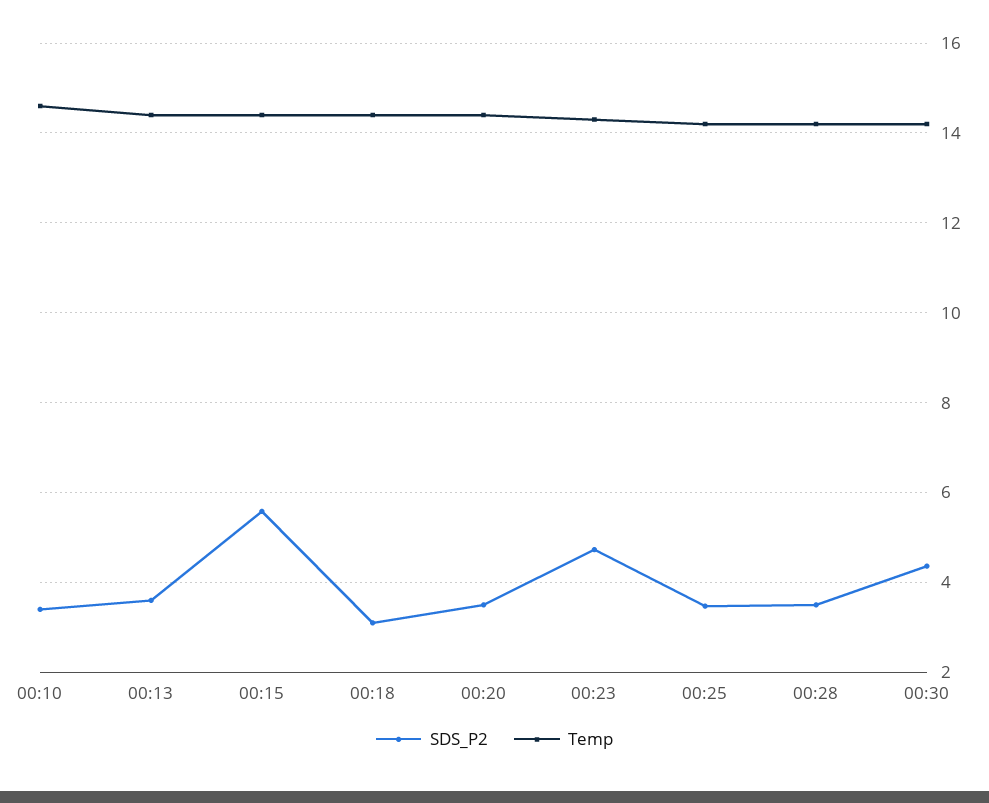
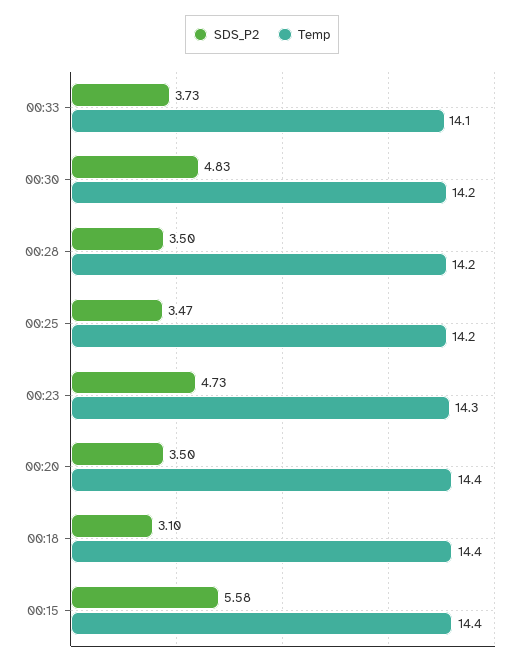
SDS_P2, 00:10: 3.4 -> none
Temp, 00:10: 14.6 -> none
SDS_P2, 00:13: 3.6 -> none
Temp, 00:13: 14.4 -> none
SDS_P2, 00:30: 4.4 -> 4.83
SDS_P2, 00:33: none -> 3.73
Temp, 00:33: none -> 14.1

